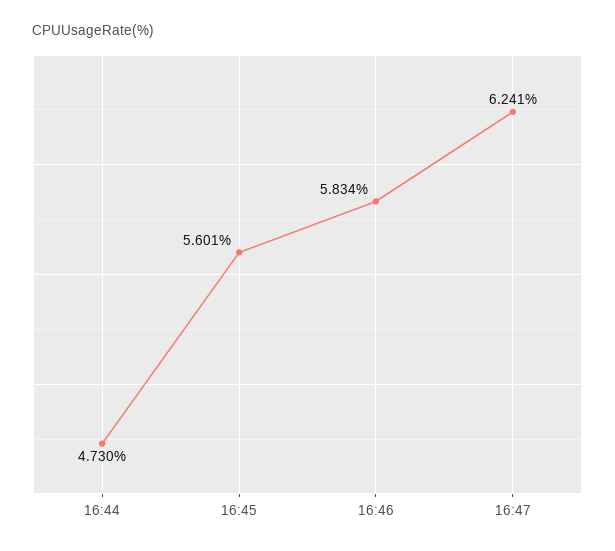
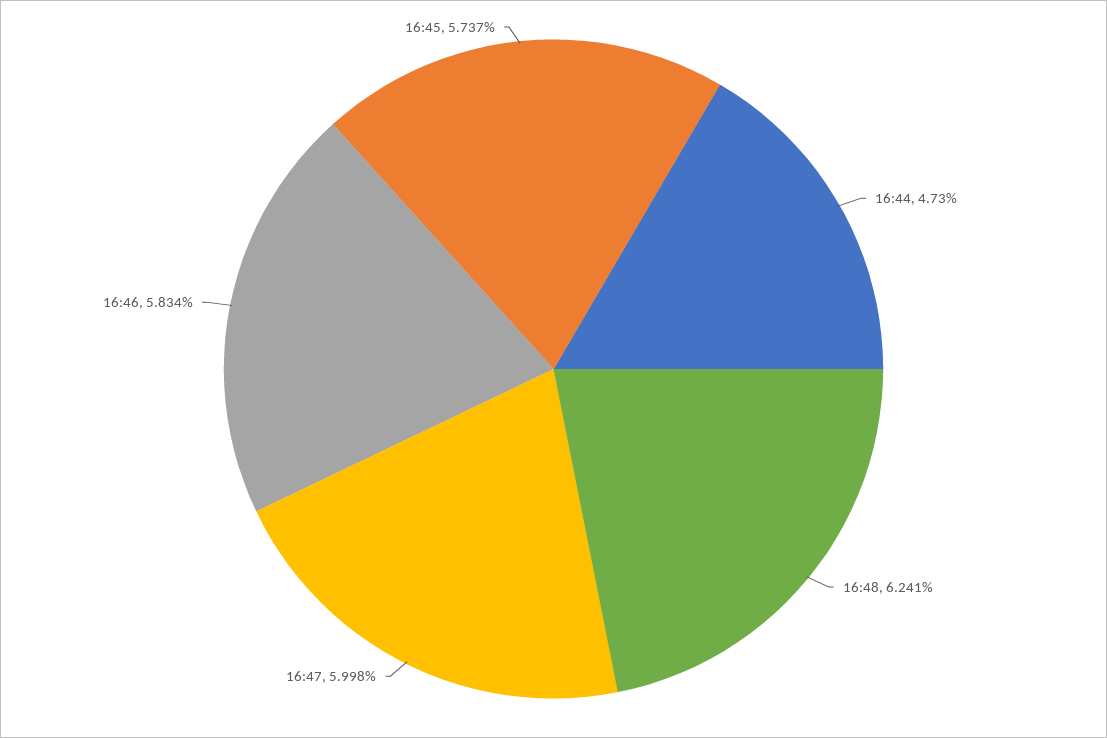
16:45: 5.601 -> 5.737
16:47: 6.241 -> 5.998
16:48: none -> 6.241

